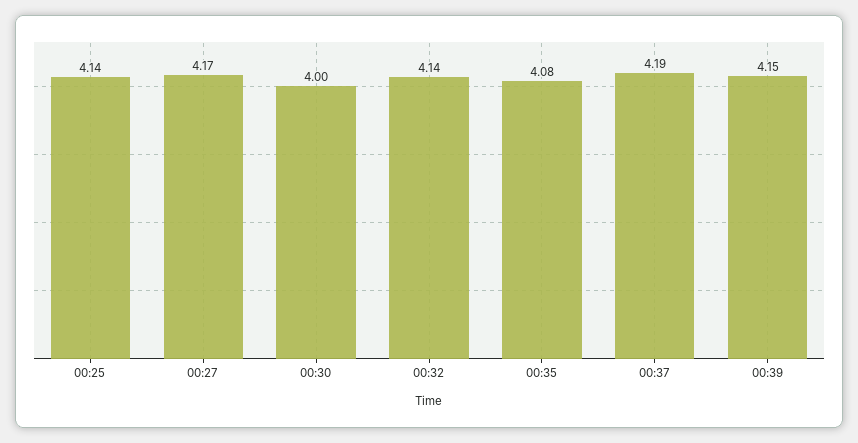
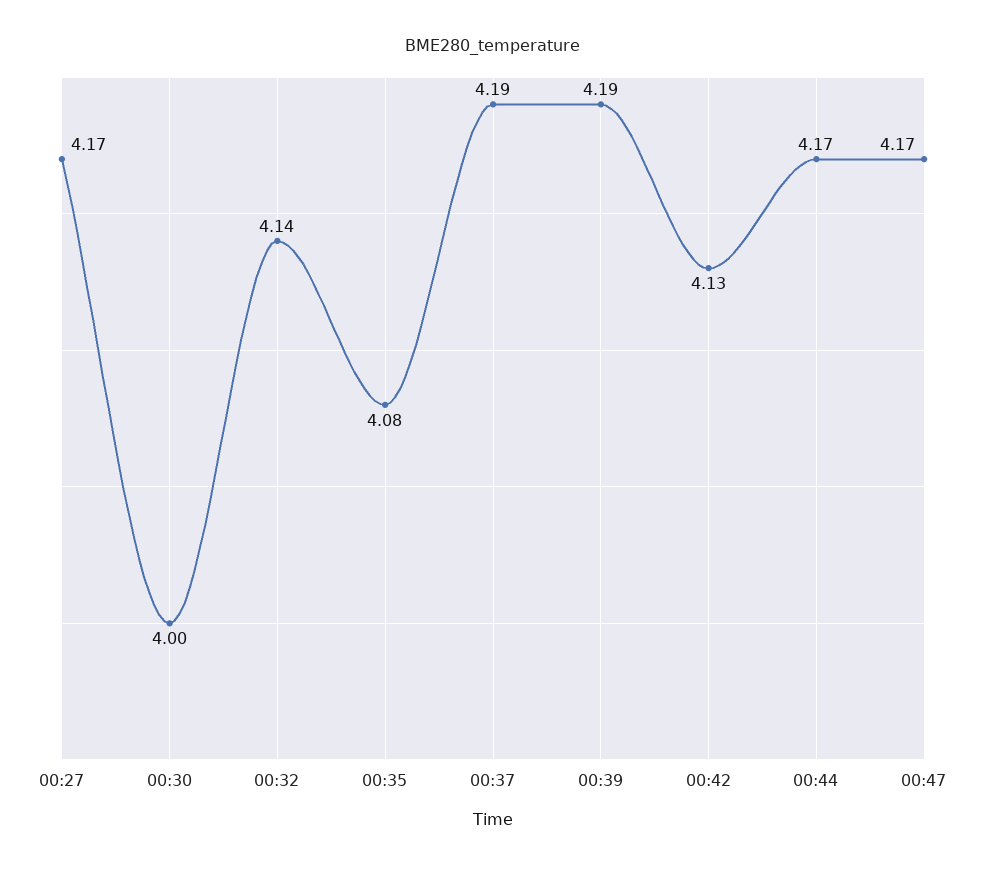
00:25: 4.14 -> none
00:39: 4.15 -> 4.19
00:42: none -> 4.13
00:44: none -> 4.17
00:47: none -> 4.17

